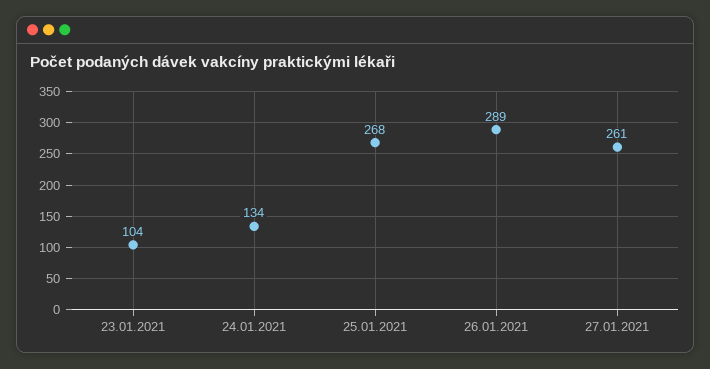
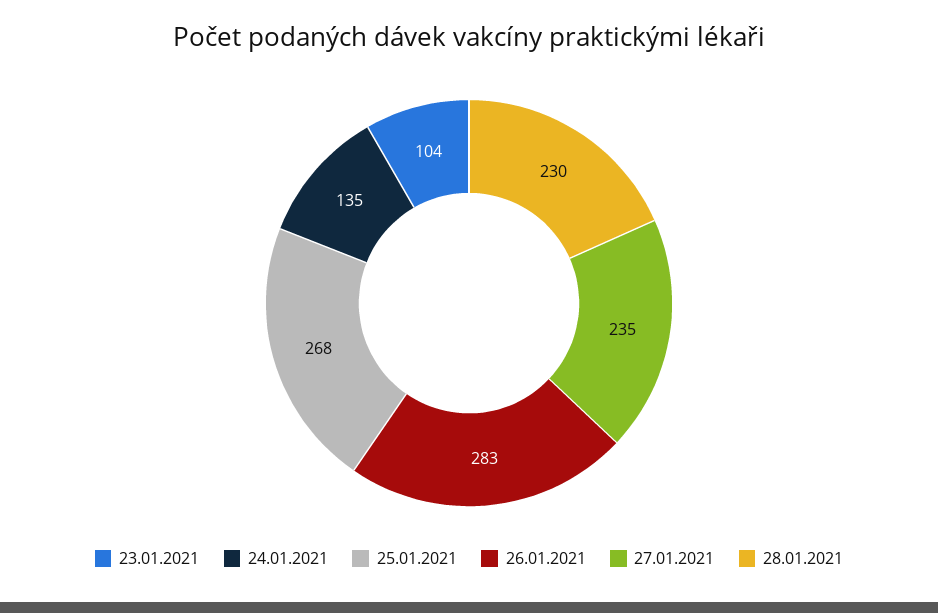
24.01.2021: 134 -> 135
26.01.2021: 289 -> 283
27.01.2021: 261 -> 235
28.01.2021: none -> 230

